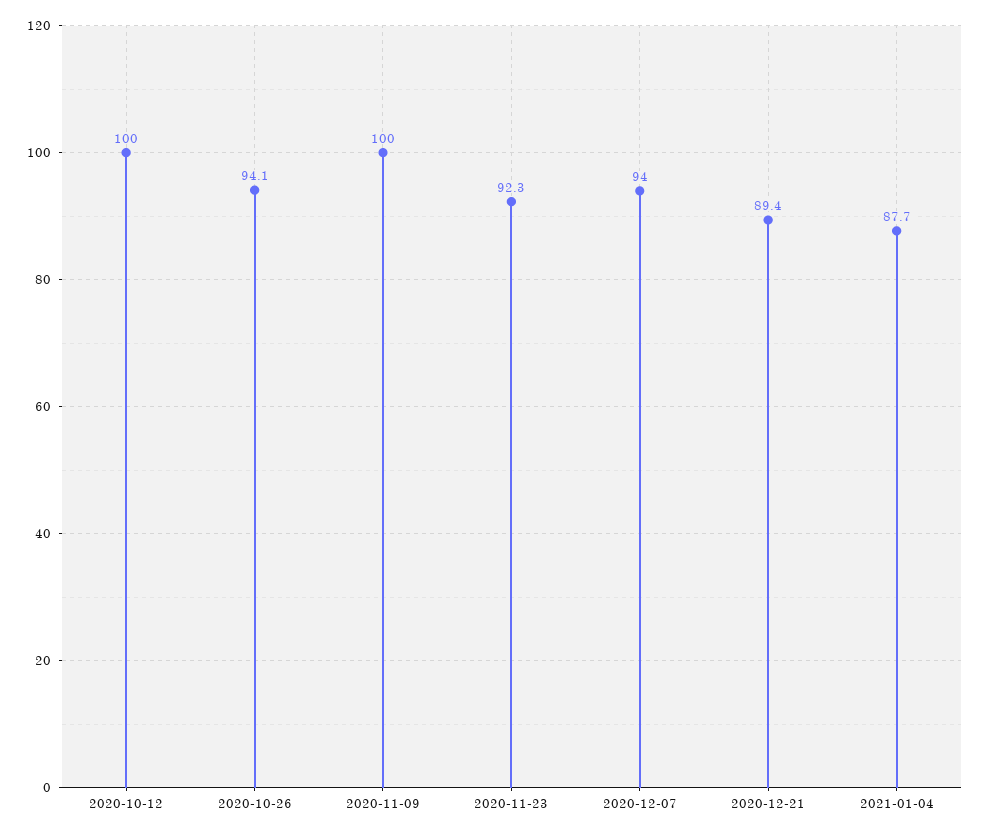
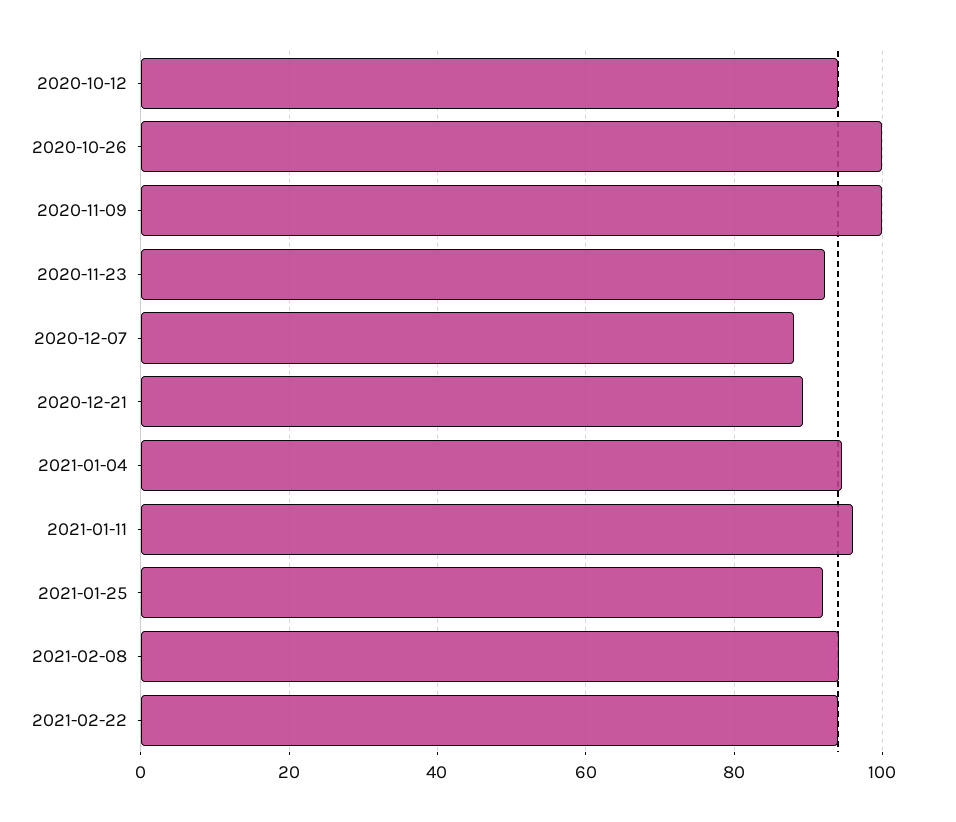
2020-10-12: 100 -> 94
2020-10-26: 94.1 -> 100
2020-12-07: 94 -> 88
2021-01-04: 87.7 -> 94
2021-01-11: none -> 96
2021-01-25: none -> 92
2021-02-08: none -> 94
2021-02-22: none -> 94

